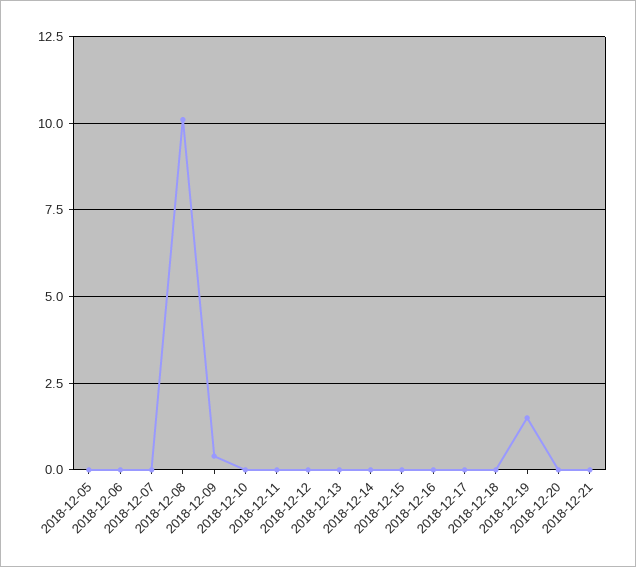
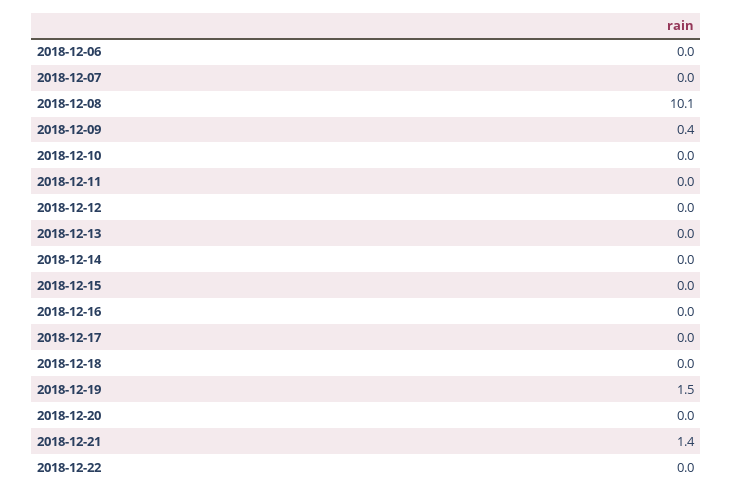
2018-12-05: 0 -> none
2018-12-21: 0 -> 1.4
2018-12-22: none -> 0

